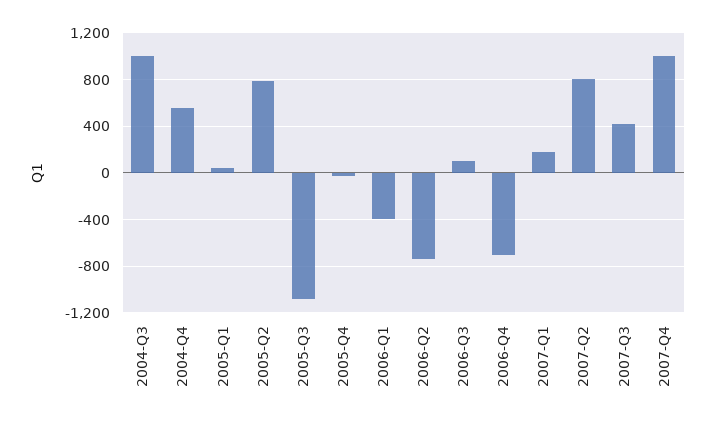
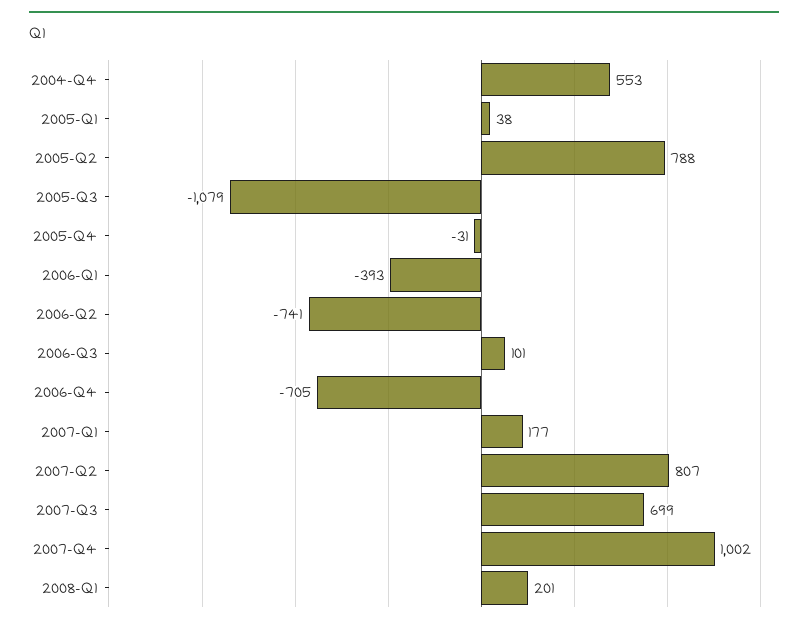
2004-Q3: 1000 -> none
2007-Q3: 400 -> 699
2008-Q1: none -> 201

